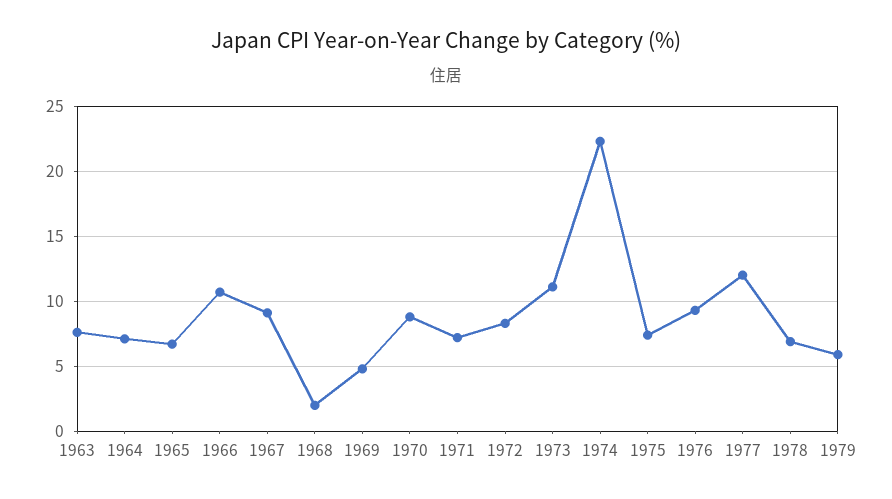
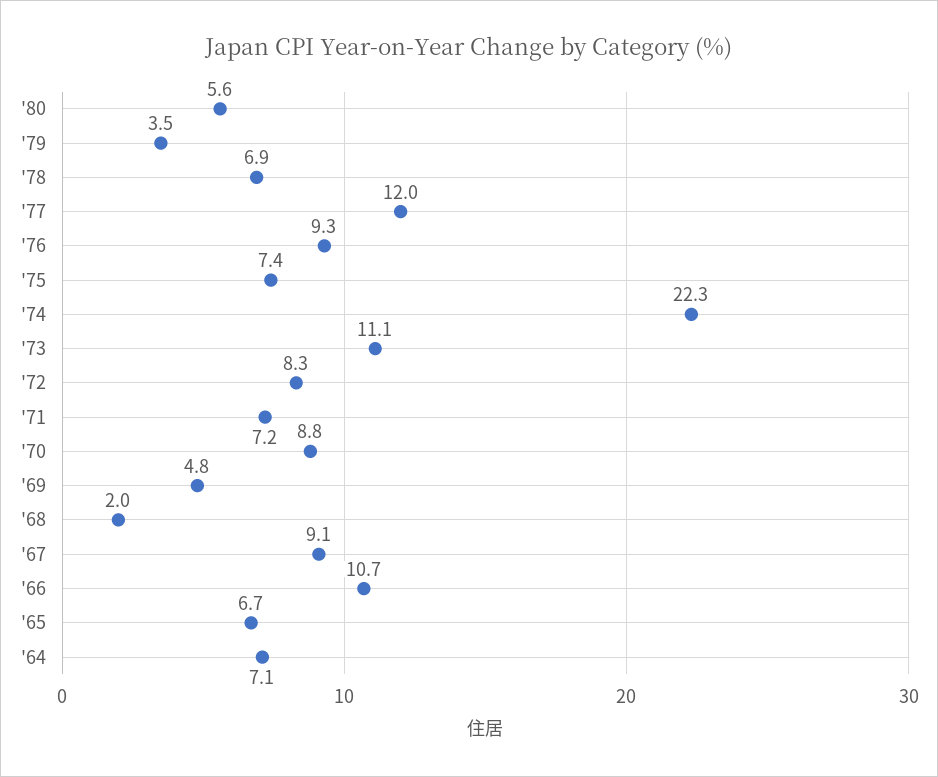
1963: 7.5 -> none
1979: 6 -> 3.5
'80: none -> 5.6

